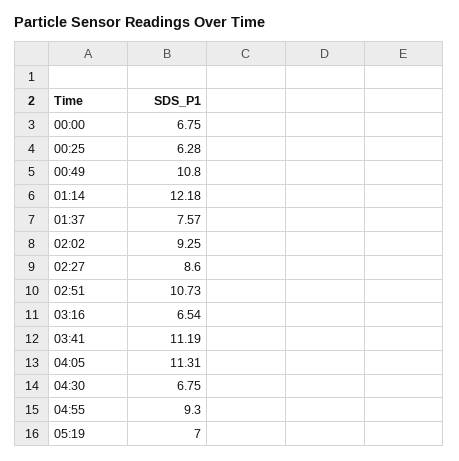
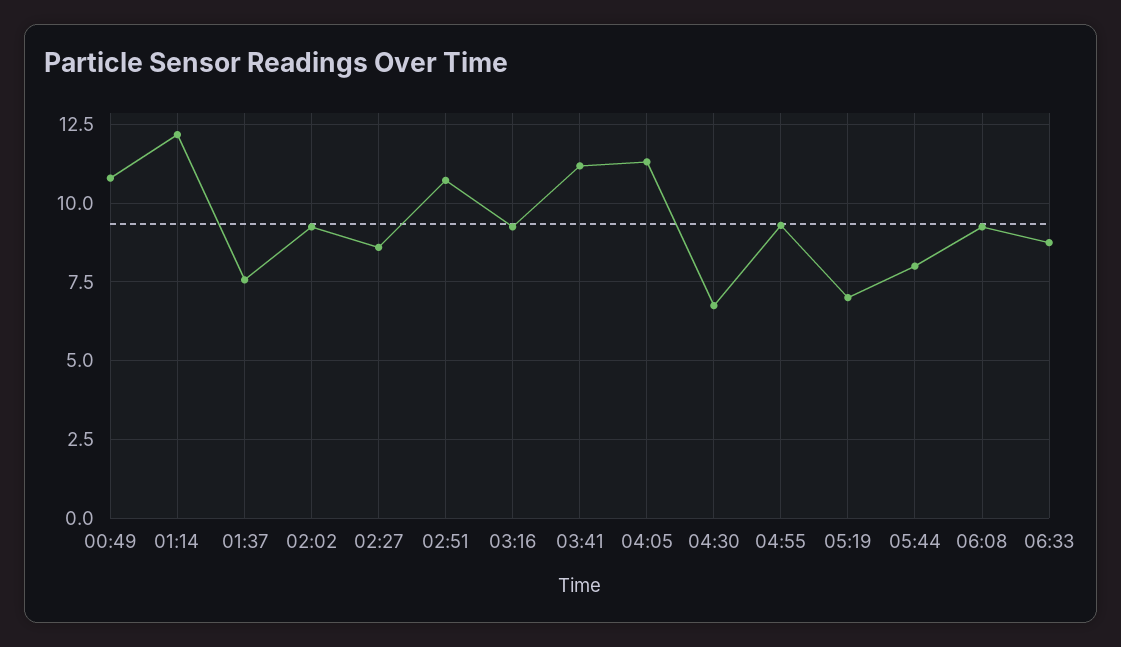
00:00: 6.75 -> none
00:25: 6.28 -> none
03:16: 6.54 -> 9.25
05:44: none -> 8
06:08: none -> 9.25
06:33: none -> 8.75

